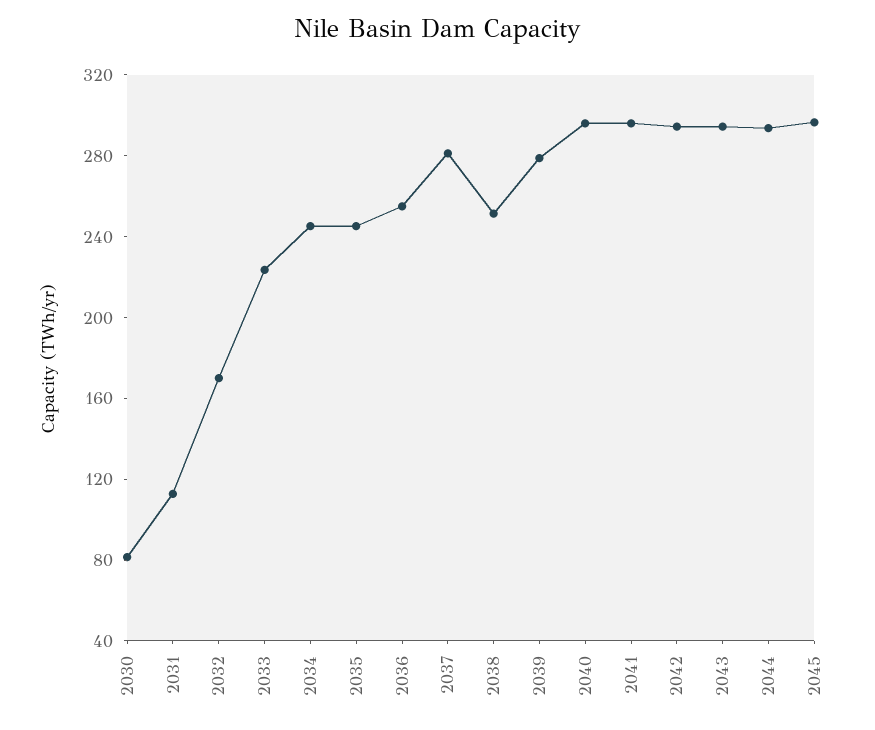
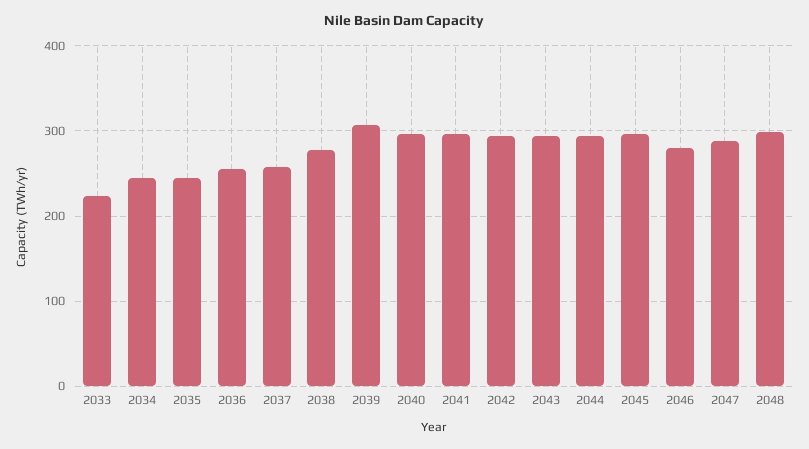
2030: 80 -> none
2031: 110 -> none
2032: 170 -> none
2037: 280 -> 260
2038: 250 -> 280
2039: 280 -> 310
2046: none -> 280
2047: none -> 290
2048: none -> 300

